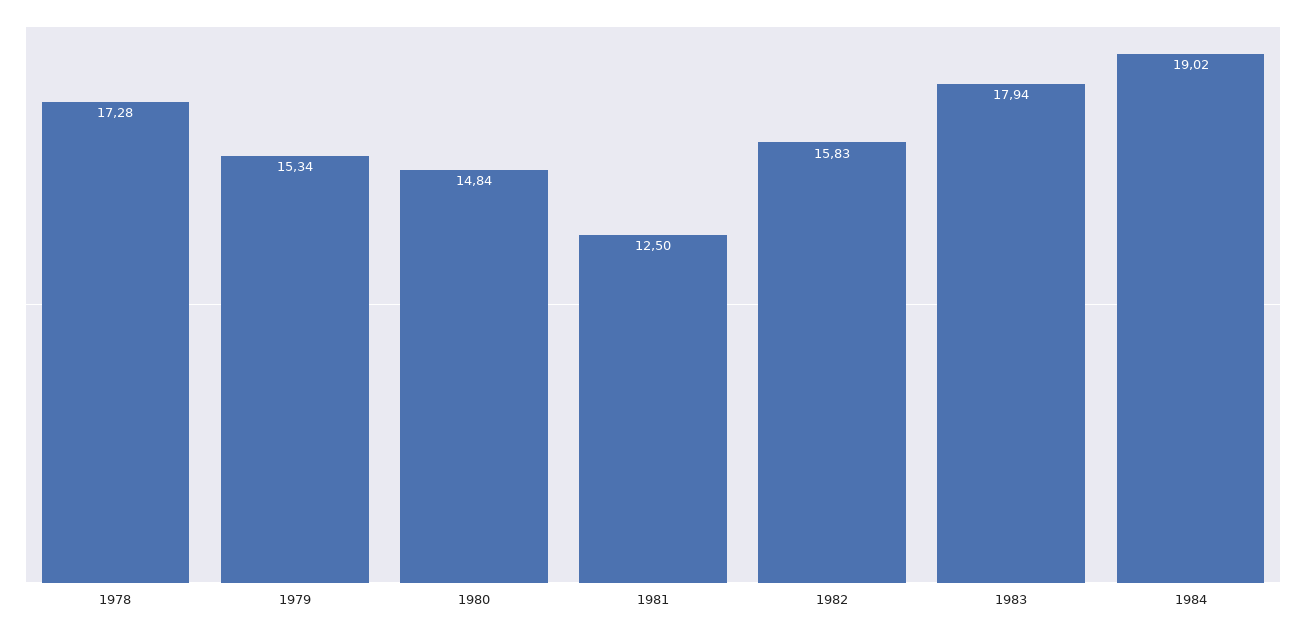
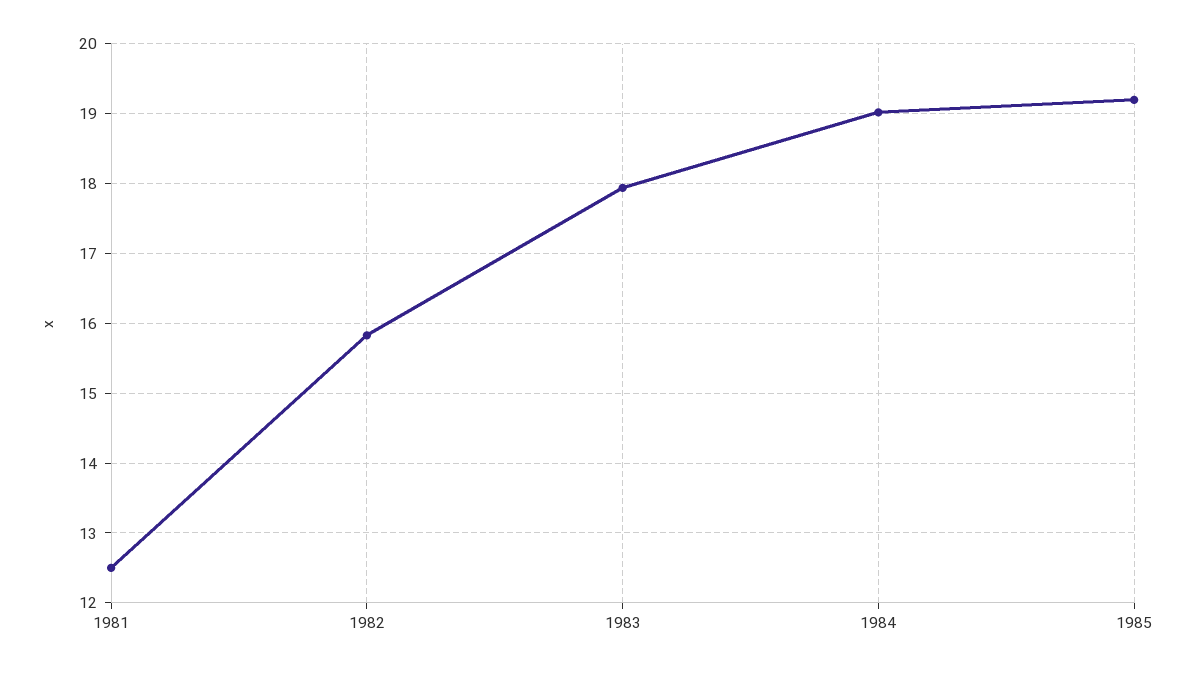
1978: 17.28 -> none
1979: 15.34 -> none
1980: 14.84 -> none
1985: none -> 19.2

